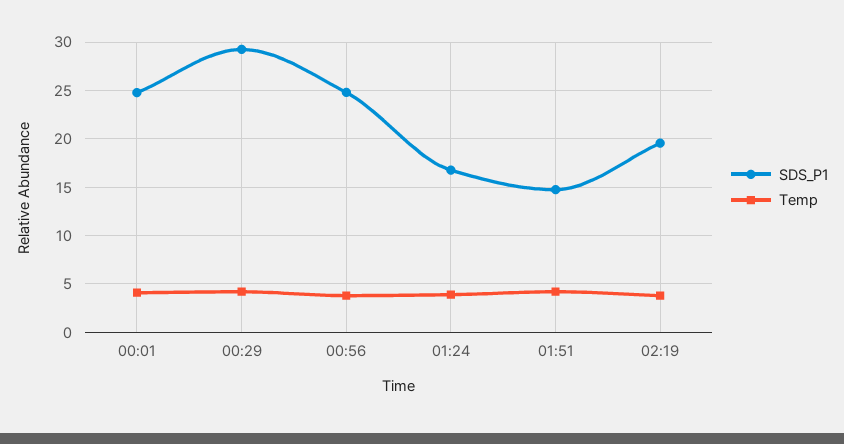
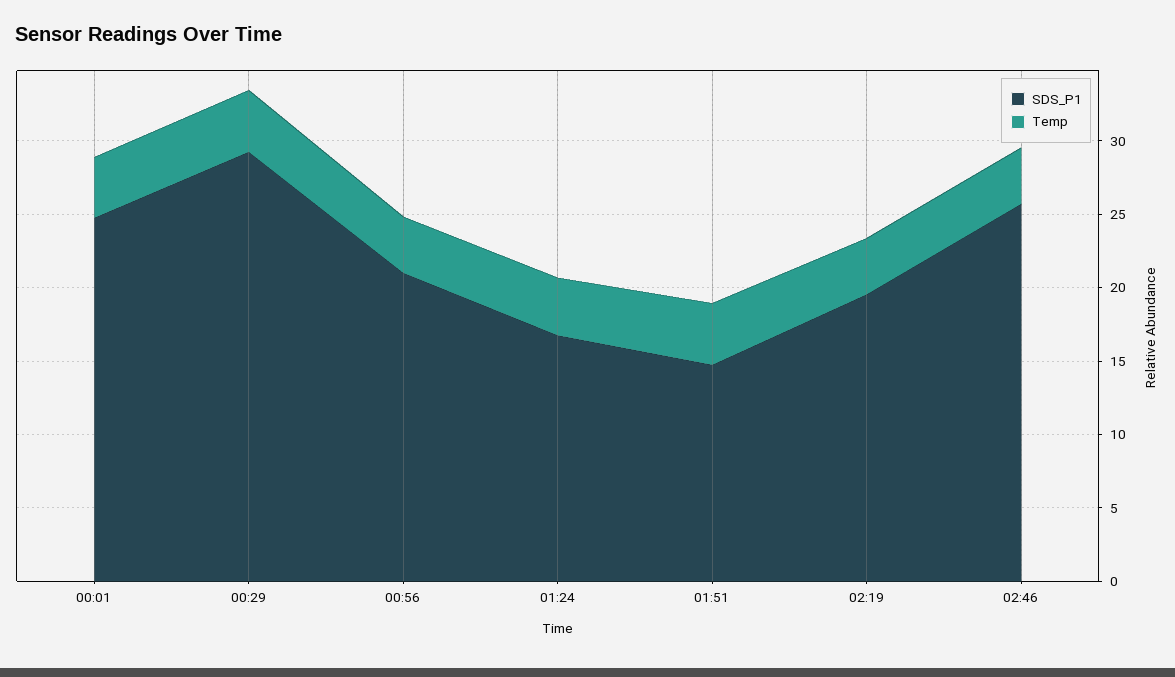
SDS_P1, 00:56: 25 -> 21
SDS_P1, 02:46: none -> 26
Temp, 02:46: none -> 4

